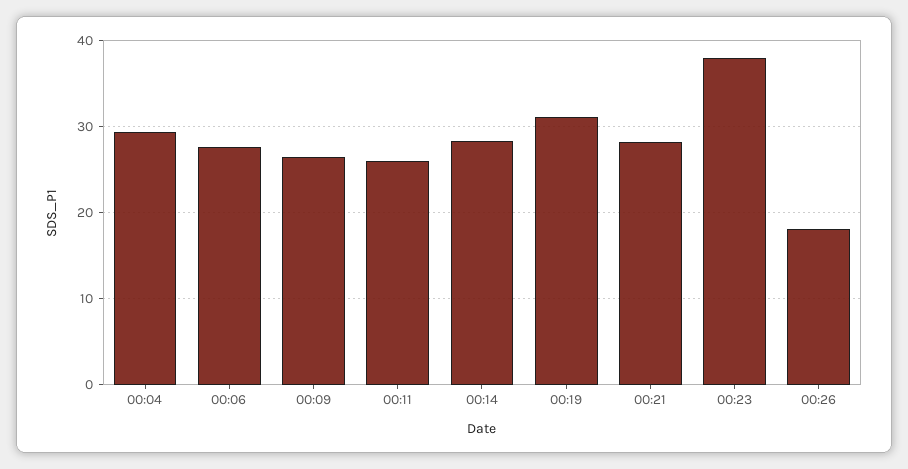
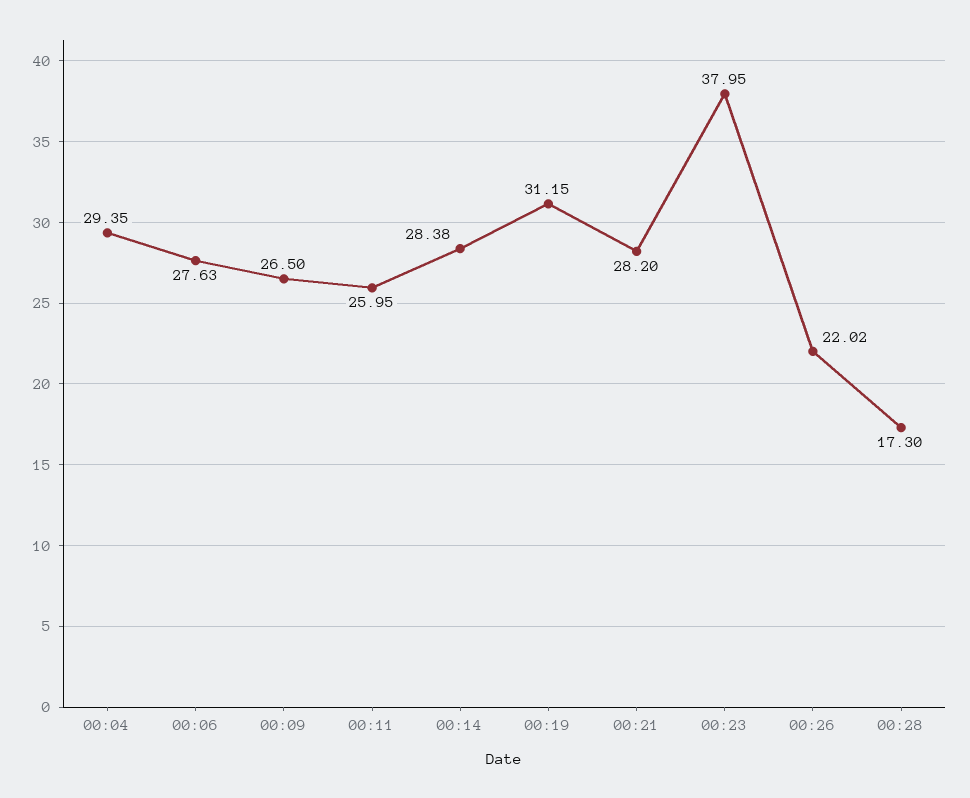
00:26: 18 -> 22.02
00:28: none -> 17.3

